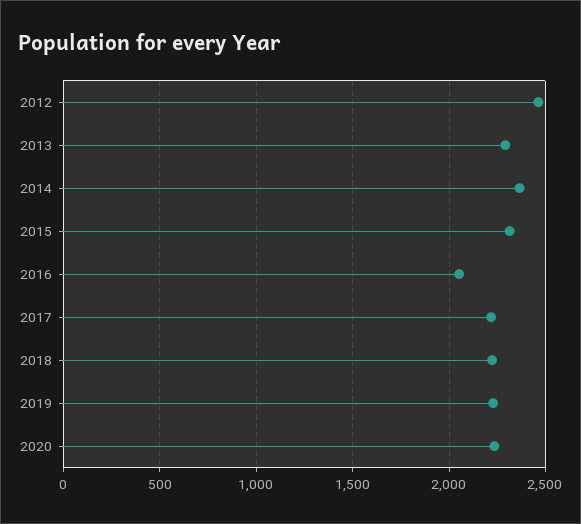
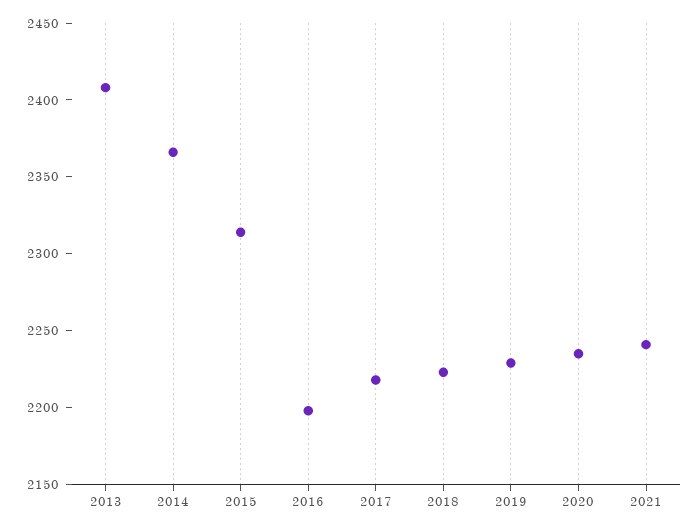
2012: 2450 -> none
2013: 2300 -> 2410
2016: 2050 -> 2200
2021: none -> 2240

